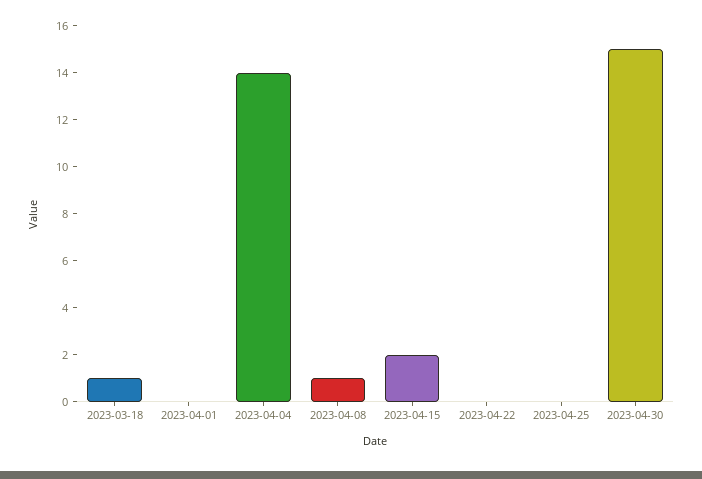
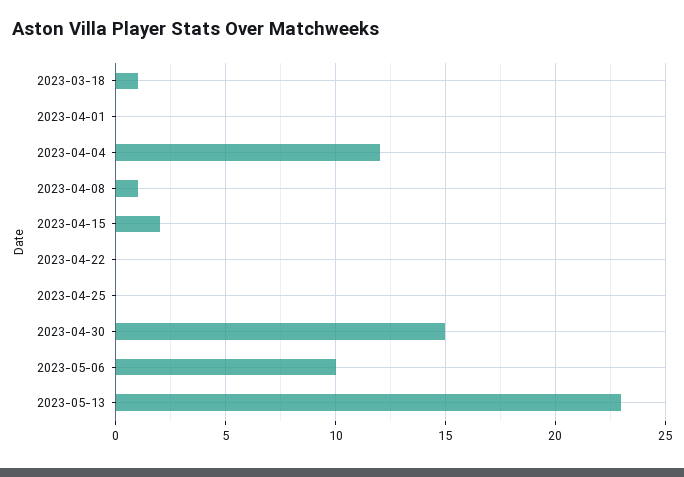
2023-04-04: 14 -> 12
2023-05-06: none -> 10
2023-05-13: none -> 23

